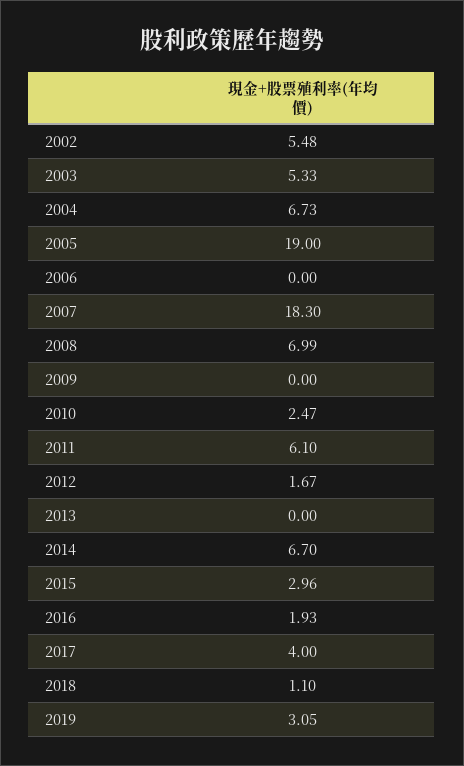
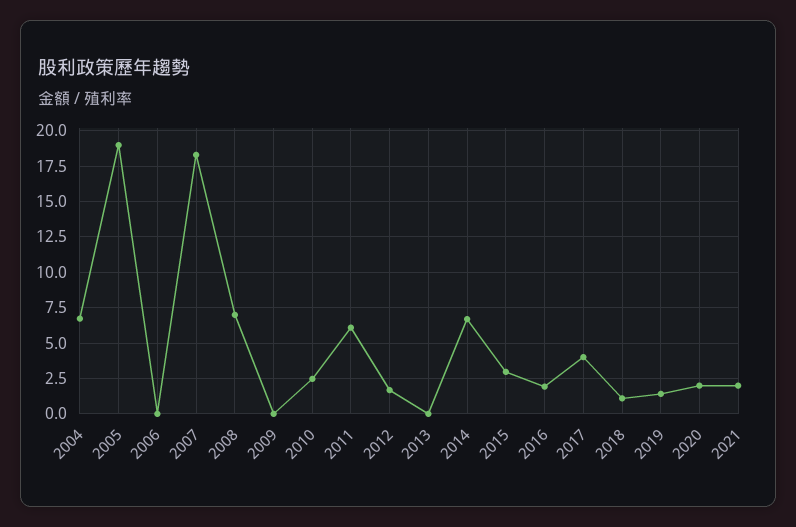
2002: 5.48 -> none
2003: 5.33 -> none
2019: 3.05 -> 1.5
2020: none -> 2
2021: none -> 2

